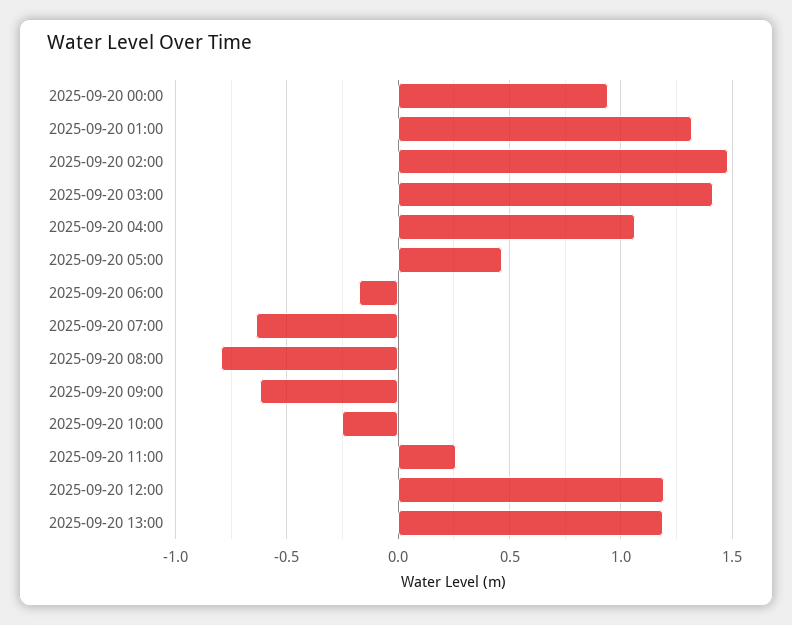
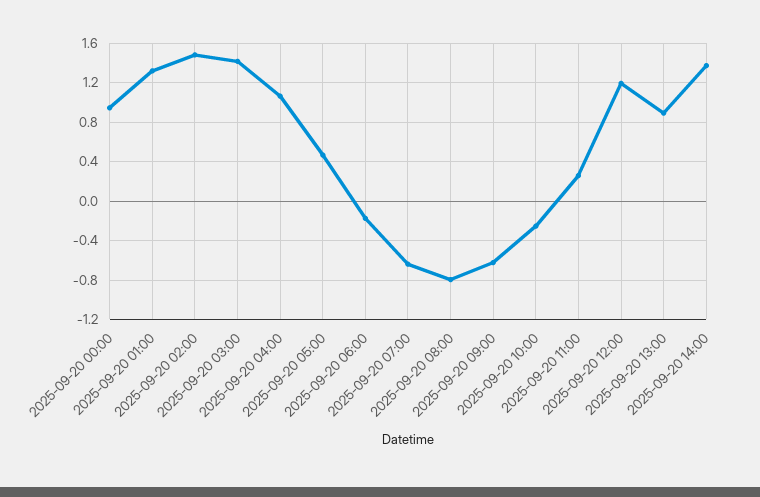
2025-09-20 13:00: 1.2 -> 0.9
2025-09-20 14:00: none -> 1.4

